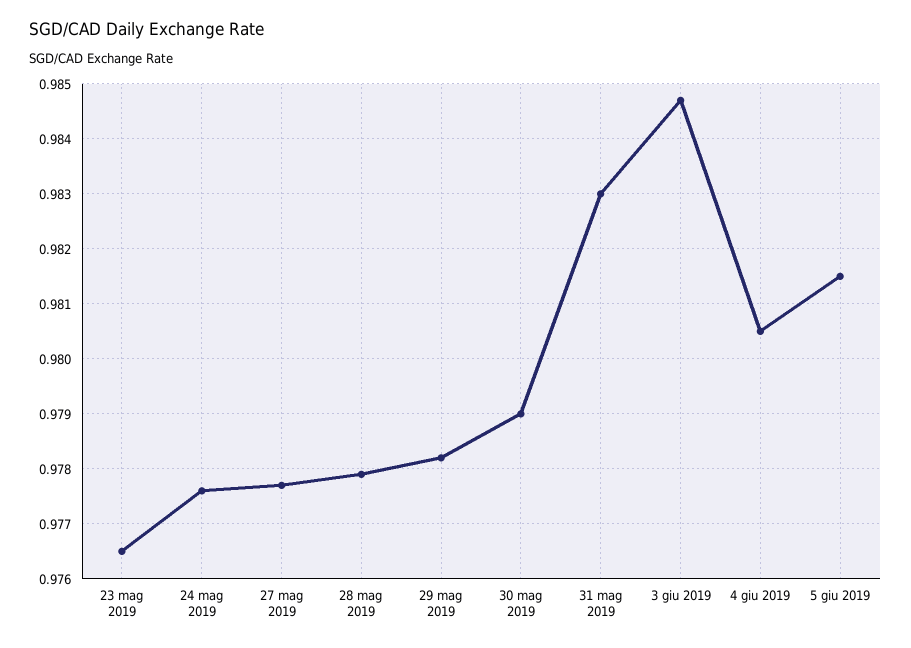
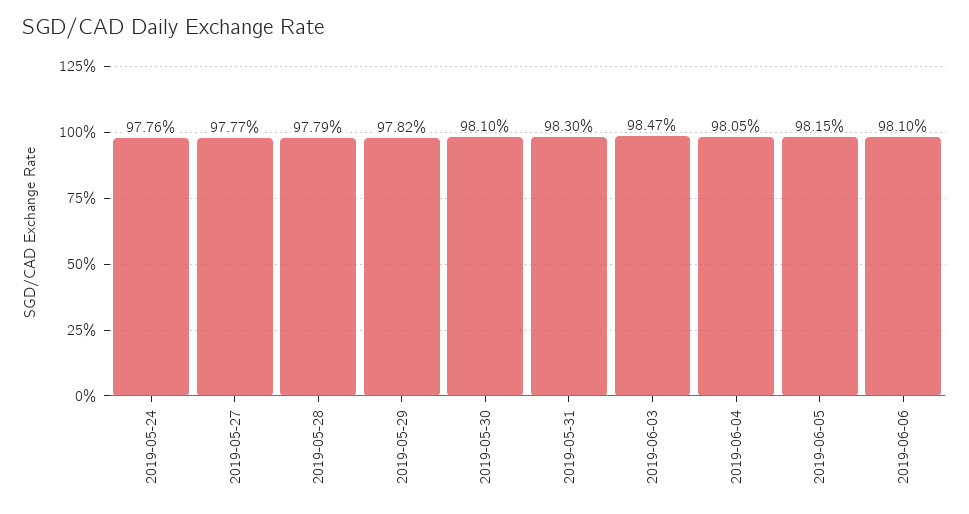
23 mag 2019: 0.9765 -> none
30 mag 2019: 0.979 -> 0.981
2019-06-06: none -> 0.981

